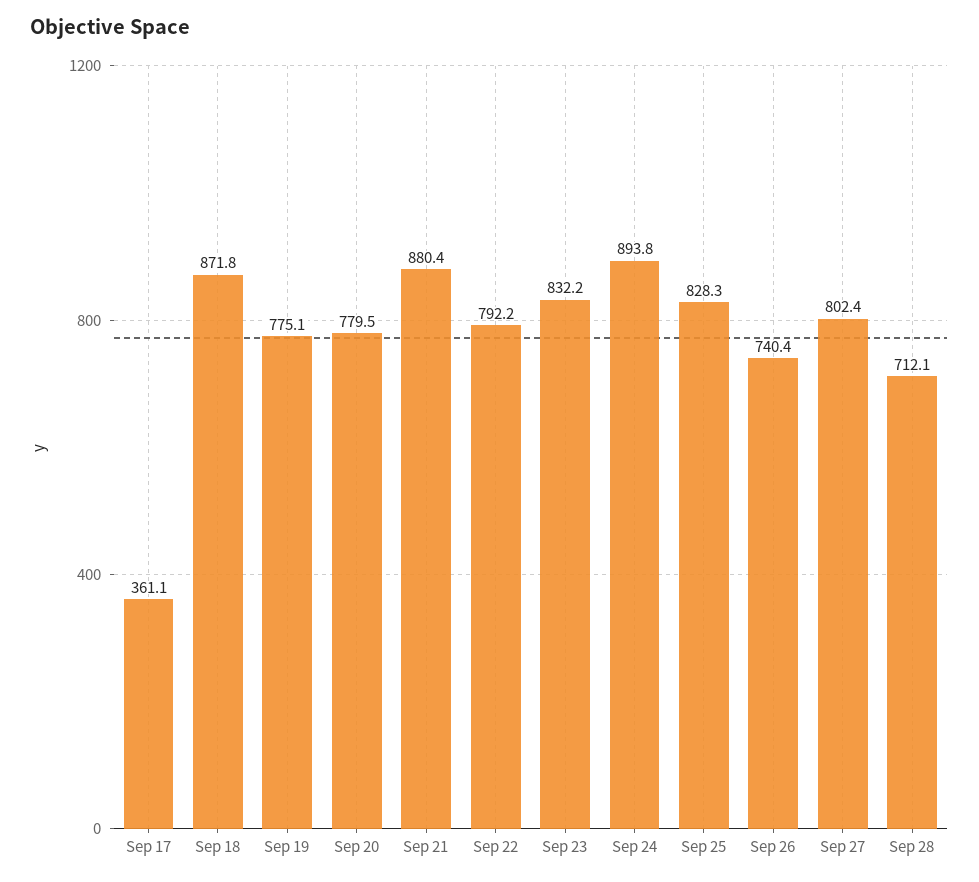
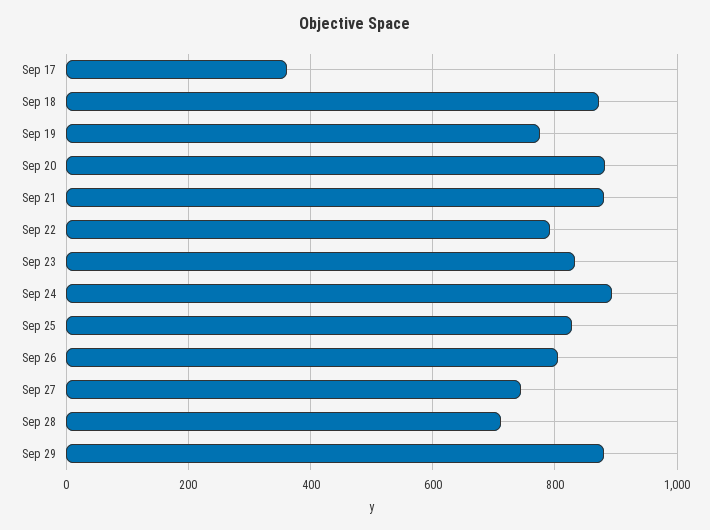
Sep 20: 779.5 -> 880
Sep 26: 740.4 -> 800
Sep 27: 802.4 -> 740
Sep 29: none -> 880

